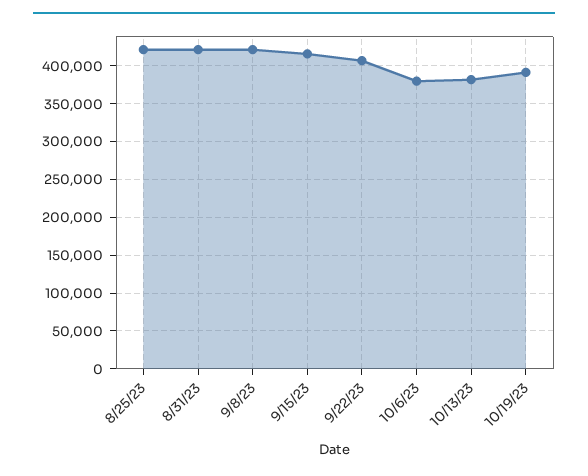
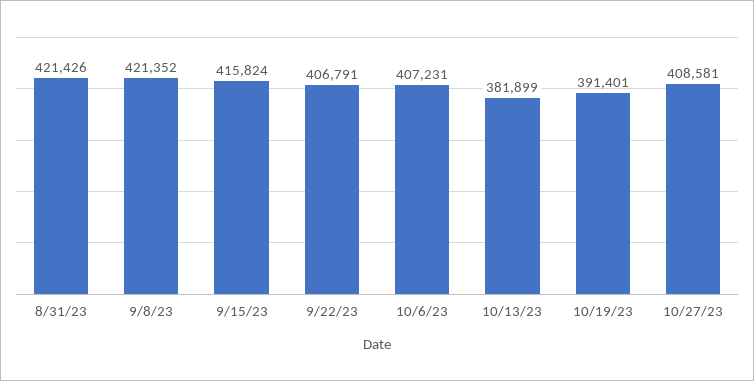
8/25/23: 420000 -> none
10/6/23: 380000 -> 407231
10/27/23: none -> 408581

